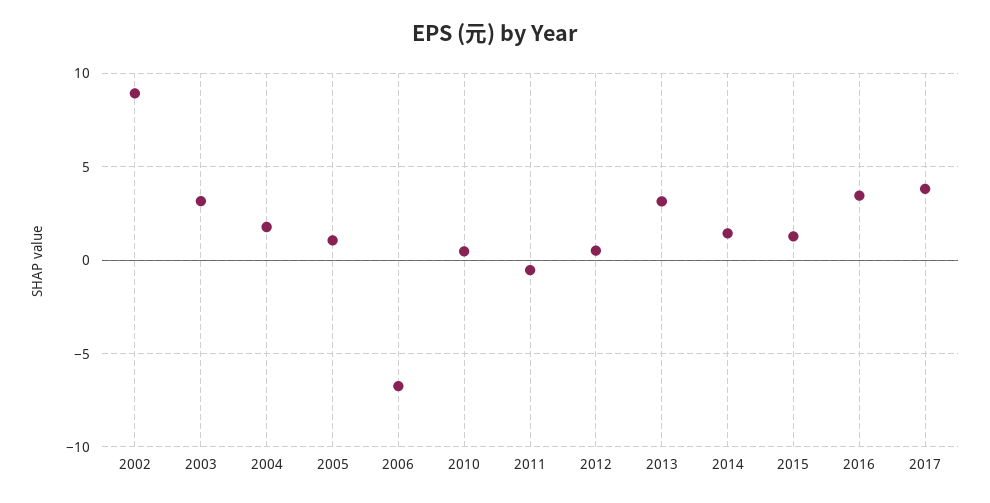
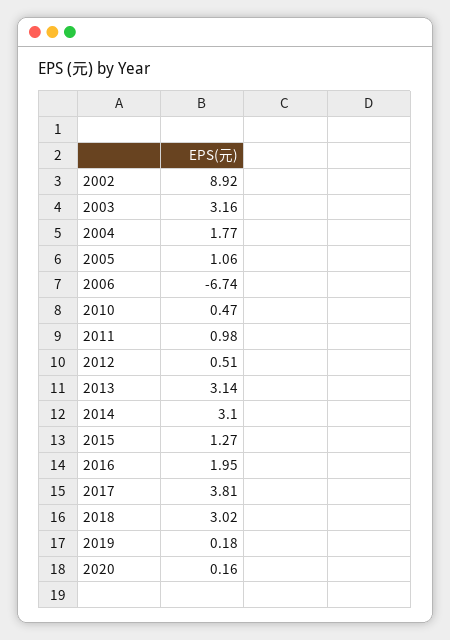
2011: -0.5 -> 0.98
2014: 1.5 -> 3.1
2016: 3.5 -> 1.95
2018: none -> 3.02
2019: none -> 0.18
2020: none -> 0.16

